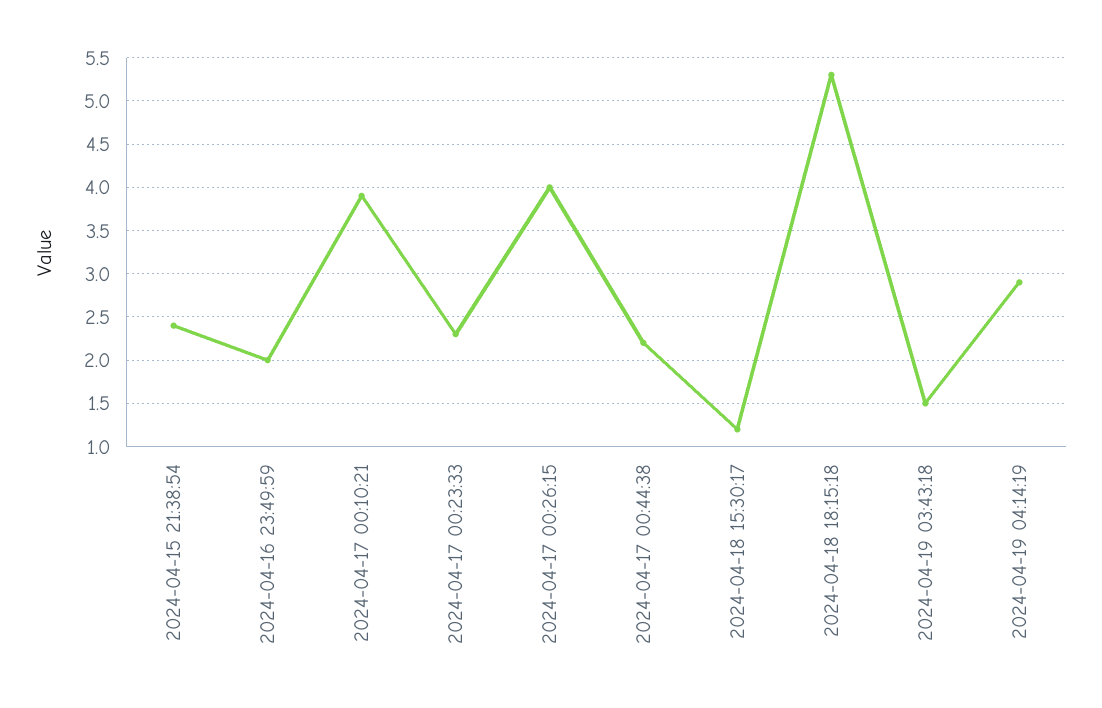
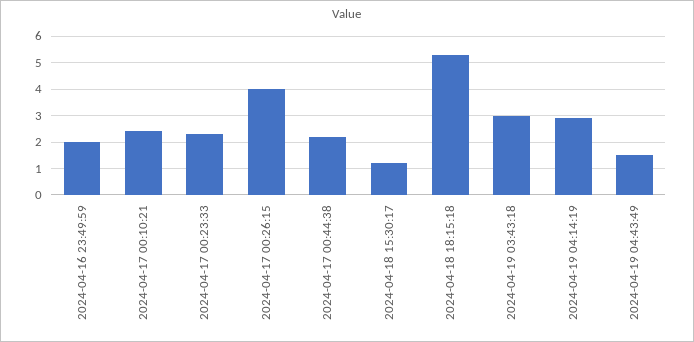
2024-04-15 21:38:54: 2.4 -> none
2024-04-17 00:10:21: 3.9 -> 2.5
2024-04-19 03:43:18: 1.5 -> 3
2024-04-19 04:43:49: none -> 1.5

